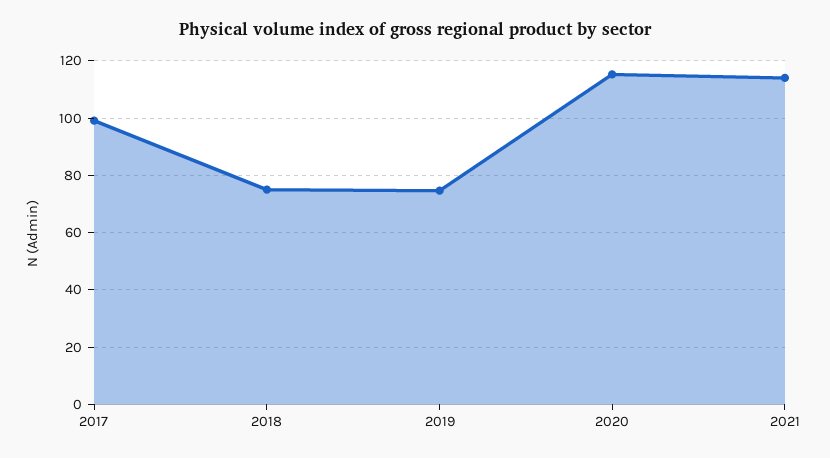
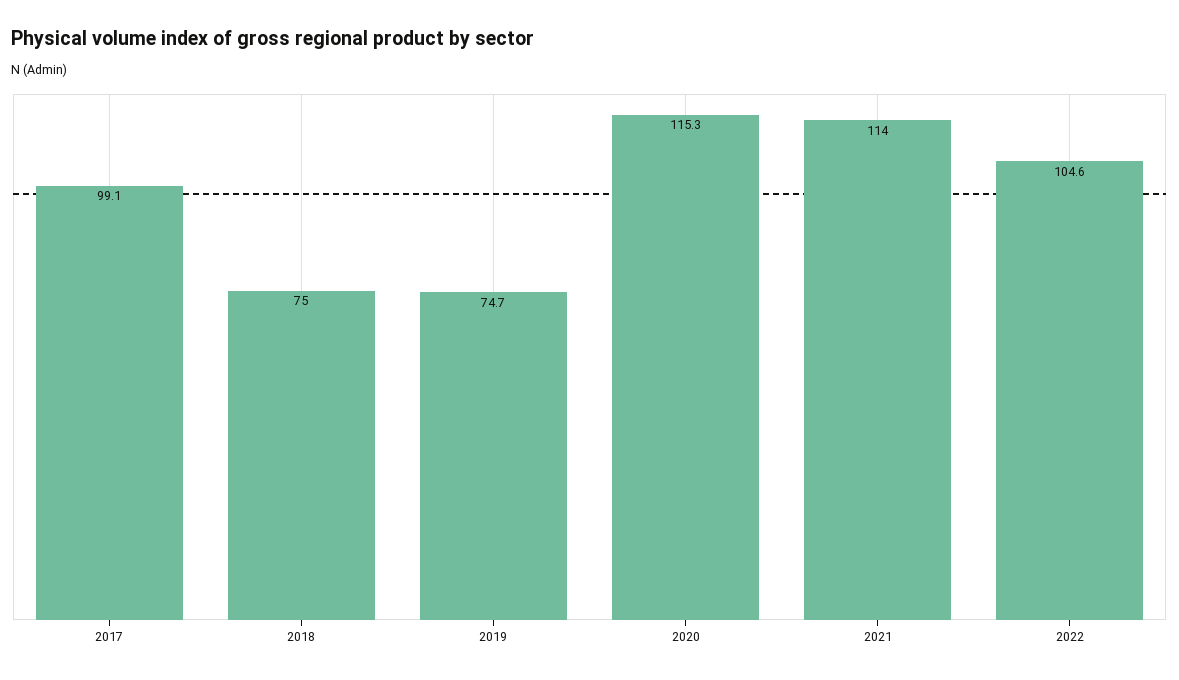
2022: none -> 104.6

